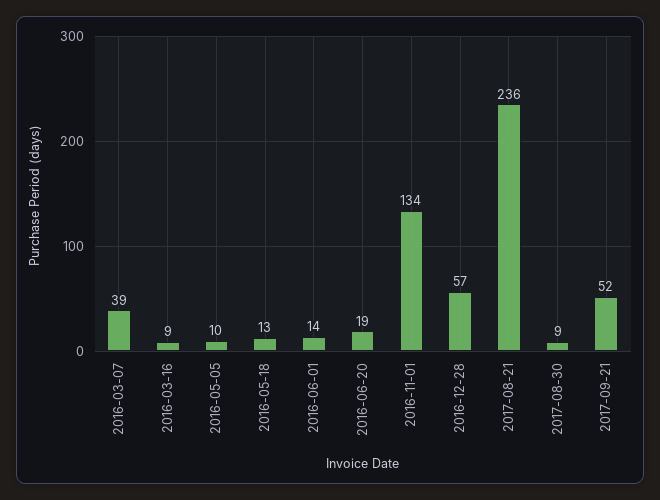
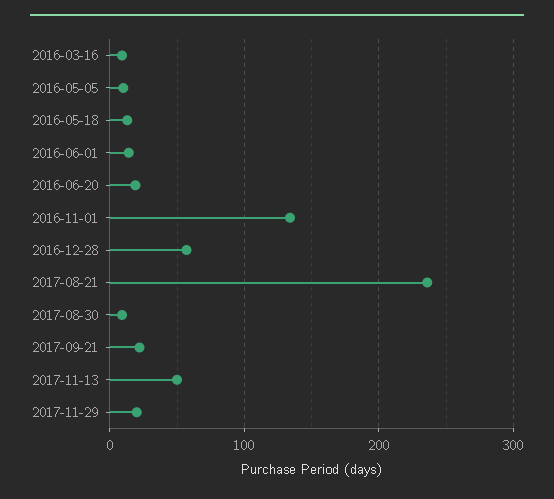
2016-03-07: 39 -> none
2017-09-21: 52 -> 20
2017-11-13: none -> 50
2017-11-29: none -> 20

